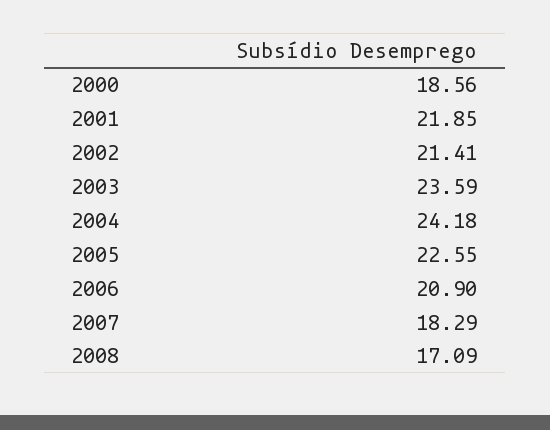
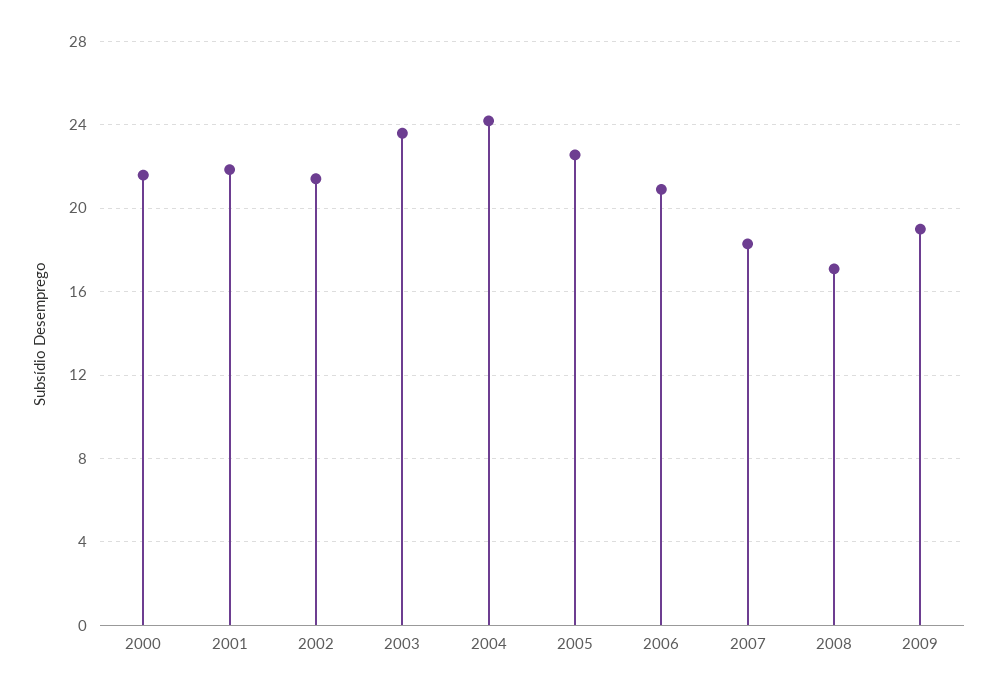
2000: 18.56 -> 21.5
2009: none -> 19

